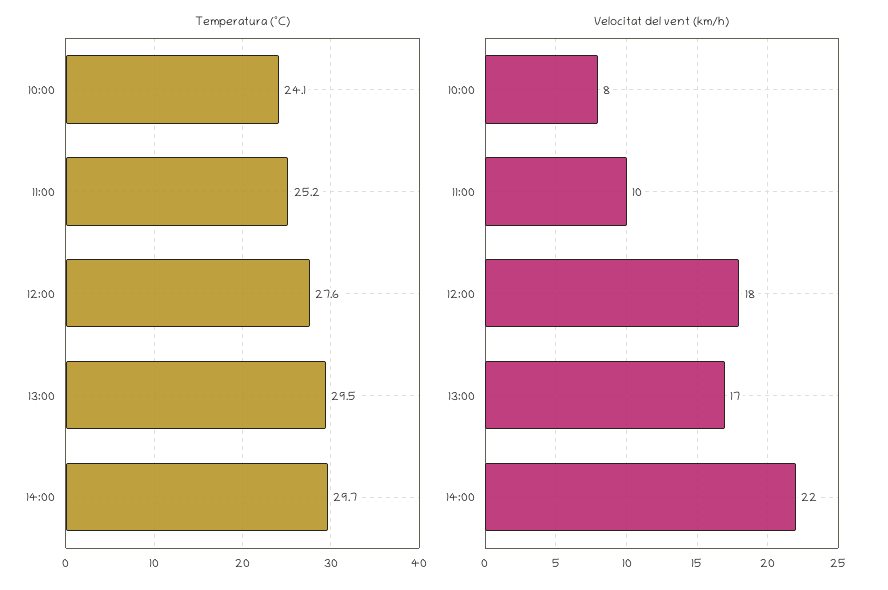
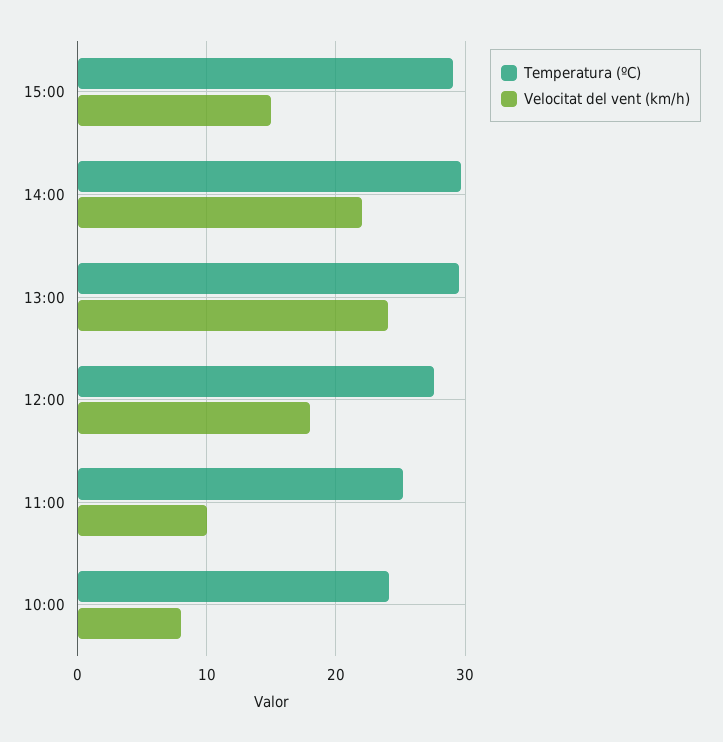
Velocitat del vent (km/h), 13:00: 17 -> 24
Temperatura (ºC), 15:00: none -> 29
Velocitat del vent (km/h), 15:00: none -> 15

